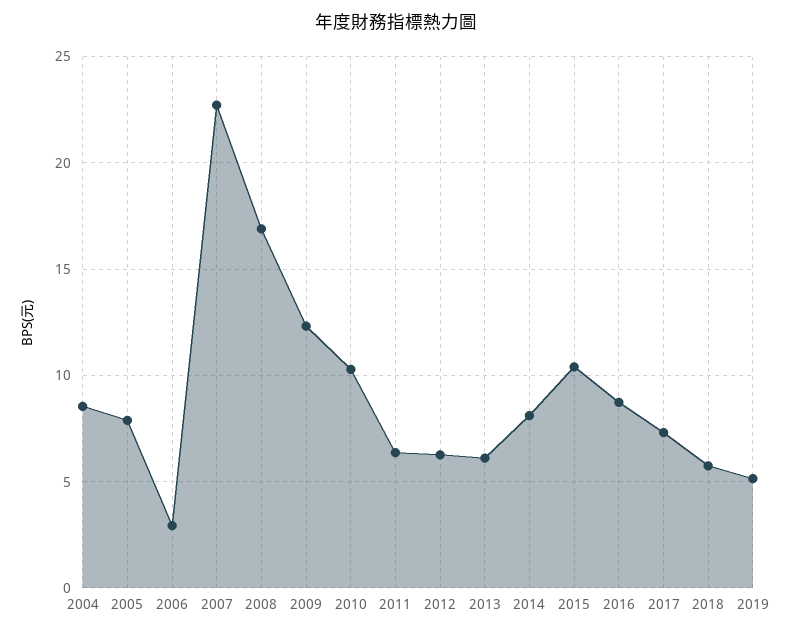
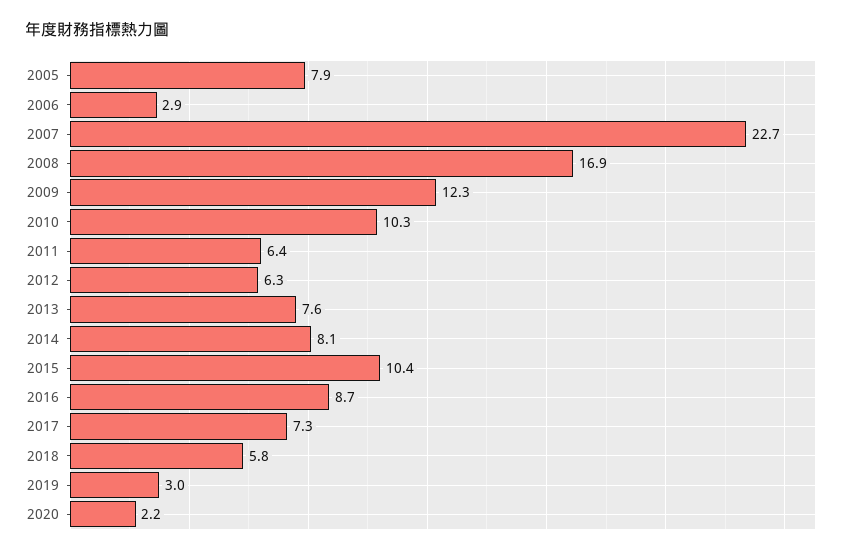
2004: 8.5 -> none
2013: 6 -> 7.6
2019: 5 -> 3
2020: none -> 2.2

